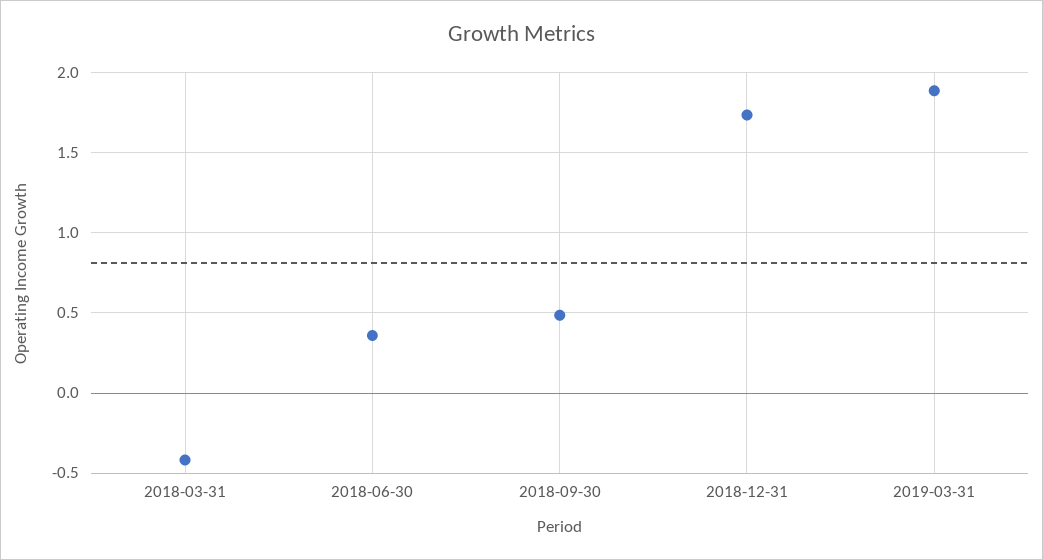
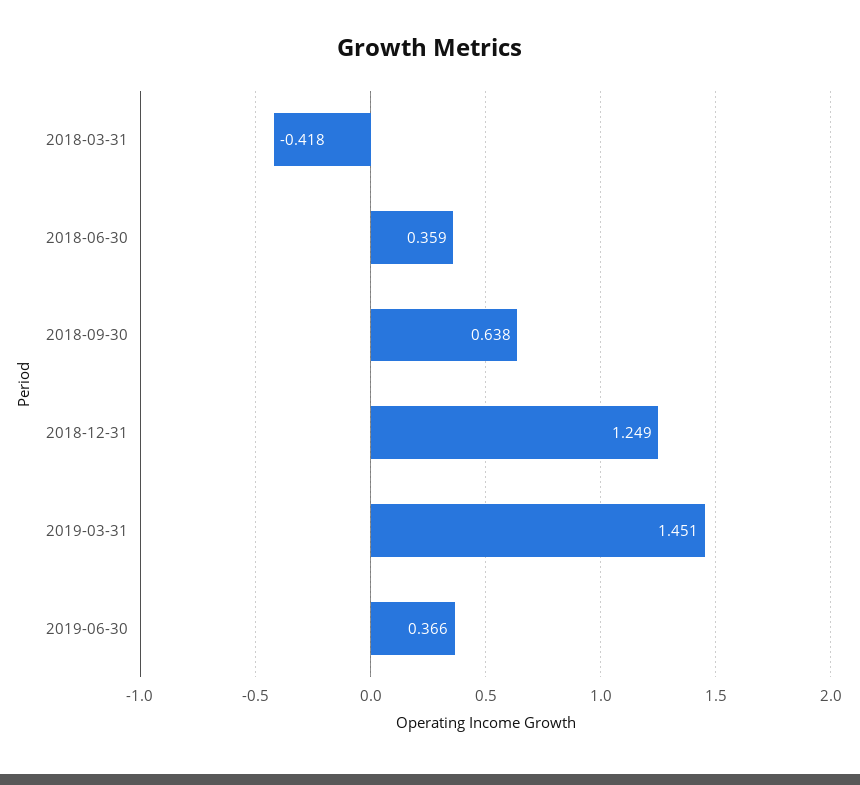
2018-09-30: 0.5 -> 0.638
2018-12-31: 1.75 -> 1.249
2019-03-31: 1.9 -> 1.451
2019-06-30: none -> 0.366

